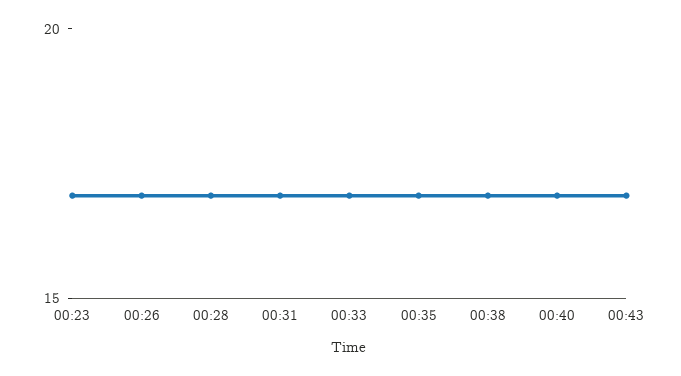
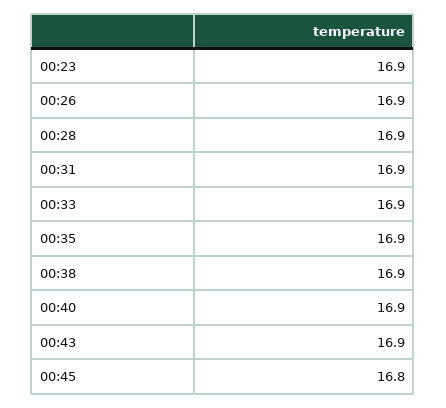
00:45: none -> 16.8

